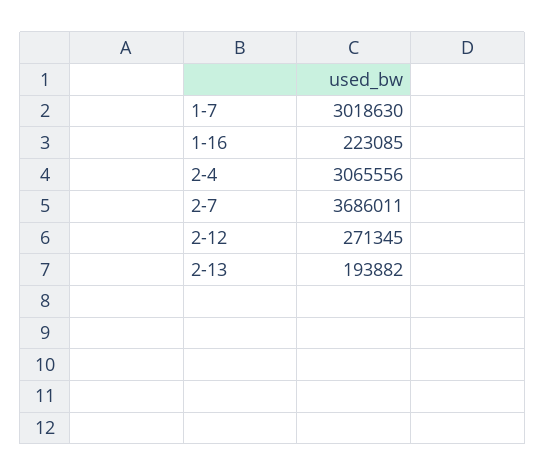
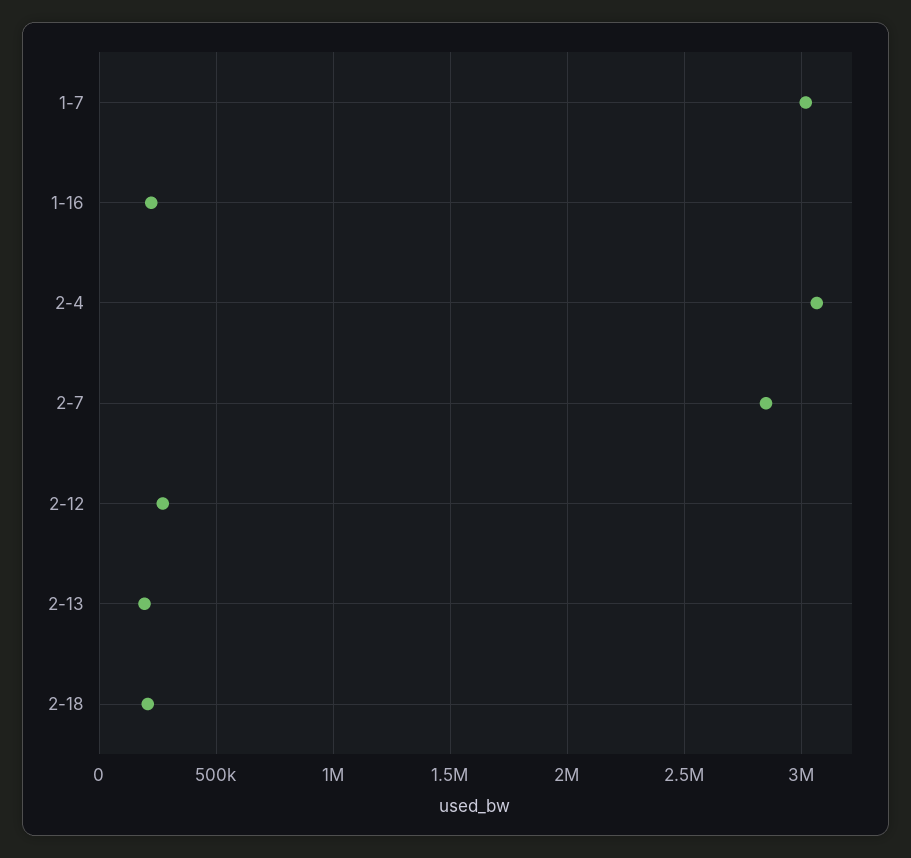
2-7: 3686011 -> 2850000
2-18: none -> 200000

